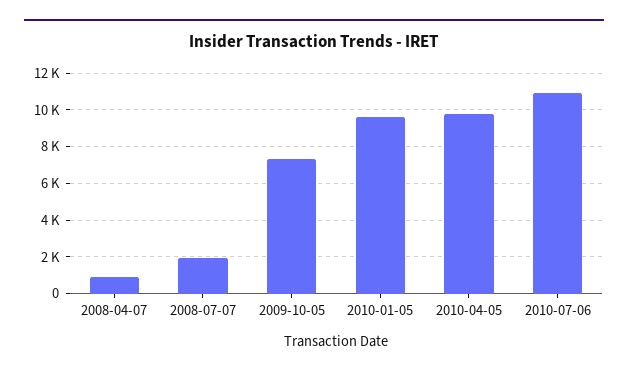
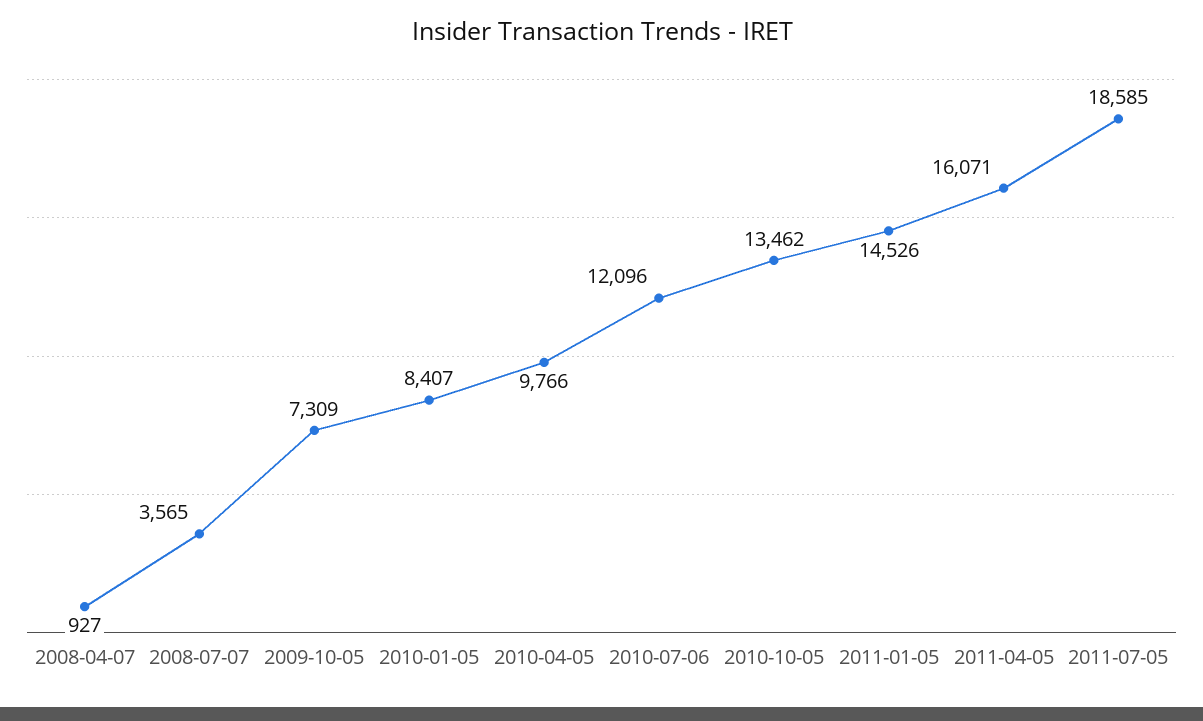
2008-07-07: 2000 -> 3565
2010-01-05: 9500 -> 8407
2010-07-06: 11000 -> 12096
2010-10-05: none -> 13462
2011-01-05: none -> 14526
2011-04-05: none -> 16071
2011-07-05: none -> 18585

